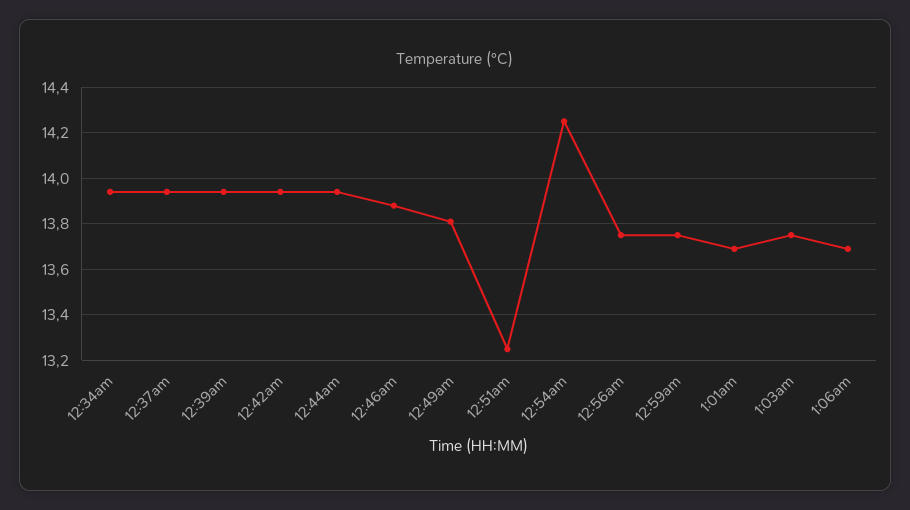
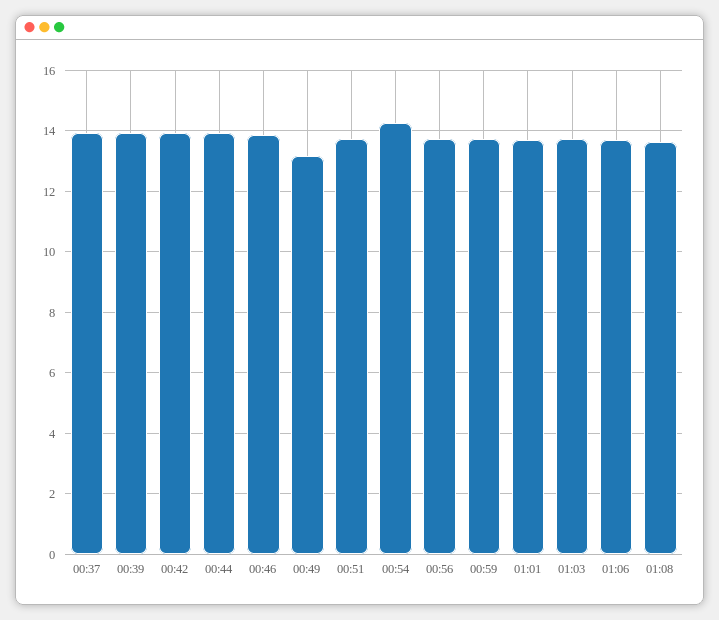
12:34am: 13.95 -> none
12:49am: 13.8 -> 13.2
12:51am: 13.25 -> 13.8
01:08: none -> 13.6

